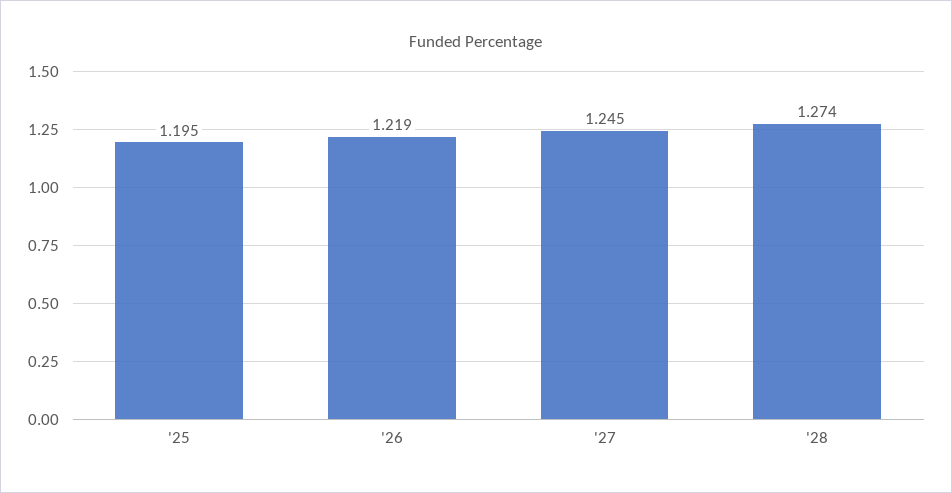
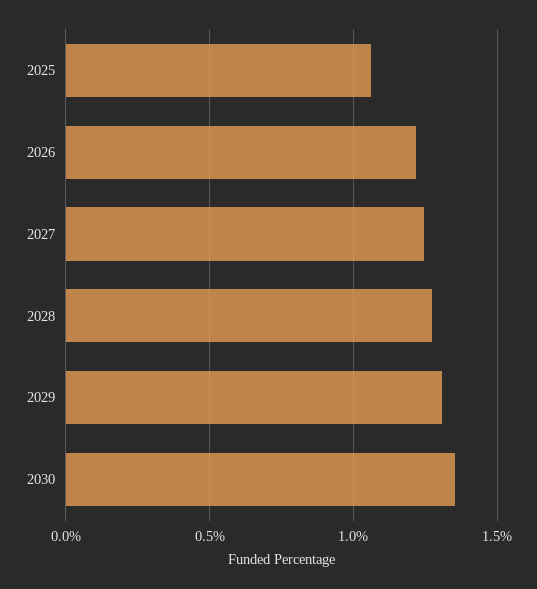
'25: 1.195 -> 1.05
2029: none -> 1.3
2030: none -> 1.35

